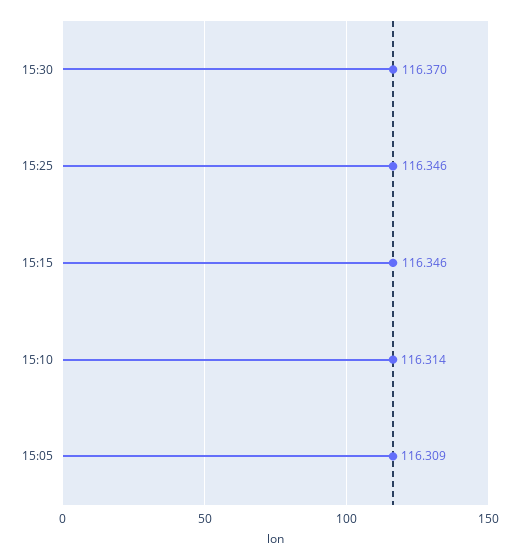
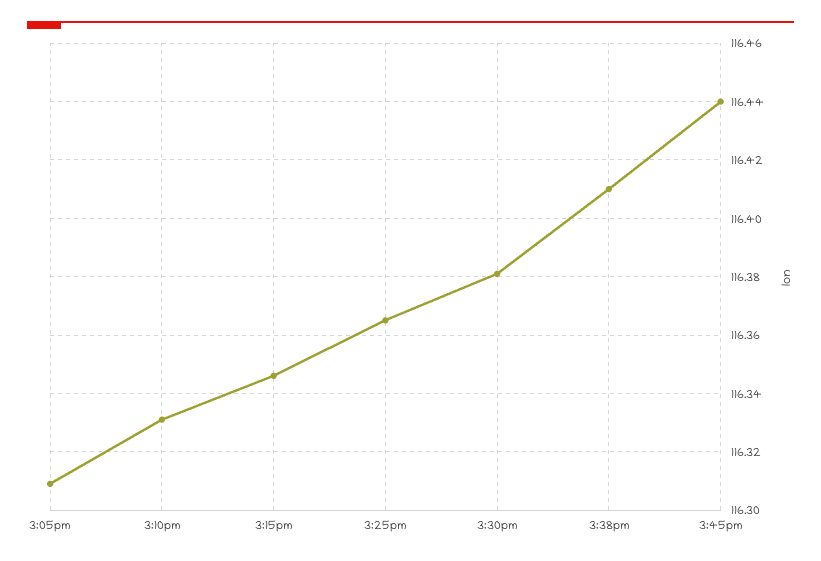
15:30: 116.37 -> 116.38
15:25: 116.346 -> 116.365
15:10: 116.314 -> 116.33
3:38pm: none -> 116.41
3:45pm: none -> 116.44

